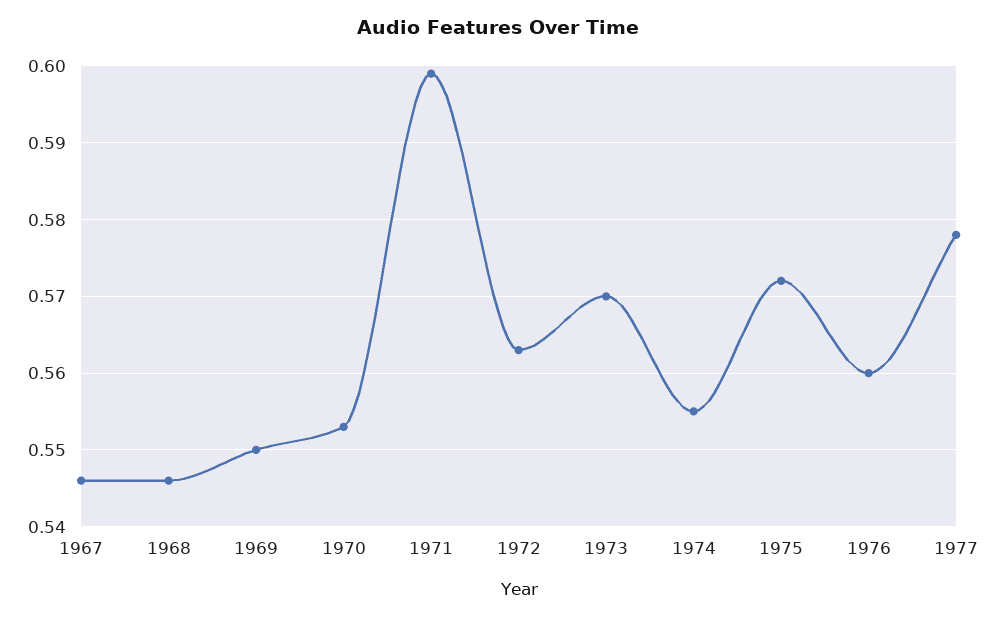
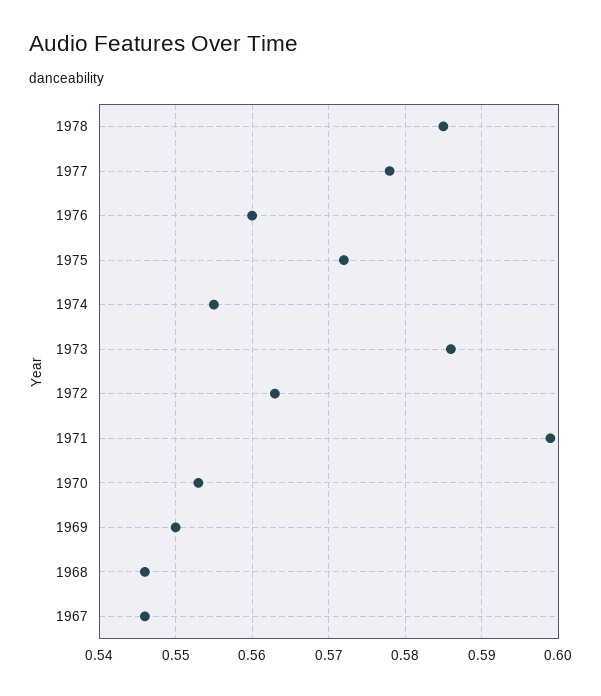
1973: 0.57 -> 0.586
1978: none -> 0.585

